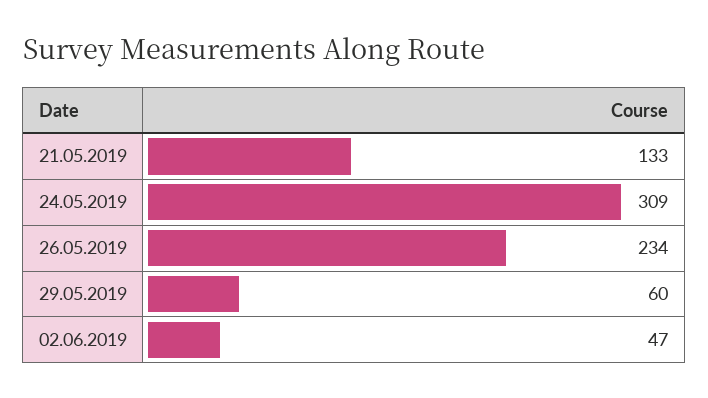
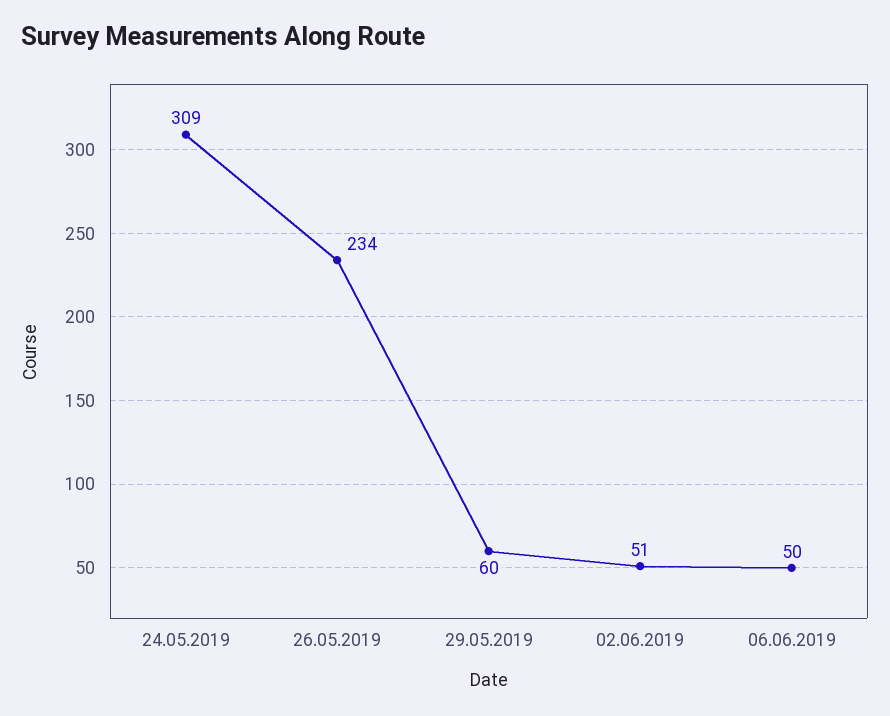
21.05.2019: 133 -> none
02.06.2019: 47 -> 51
06.06.2019: none -> 50

